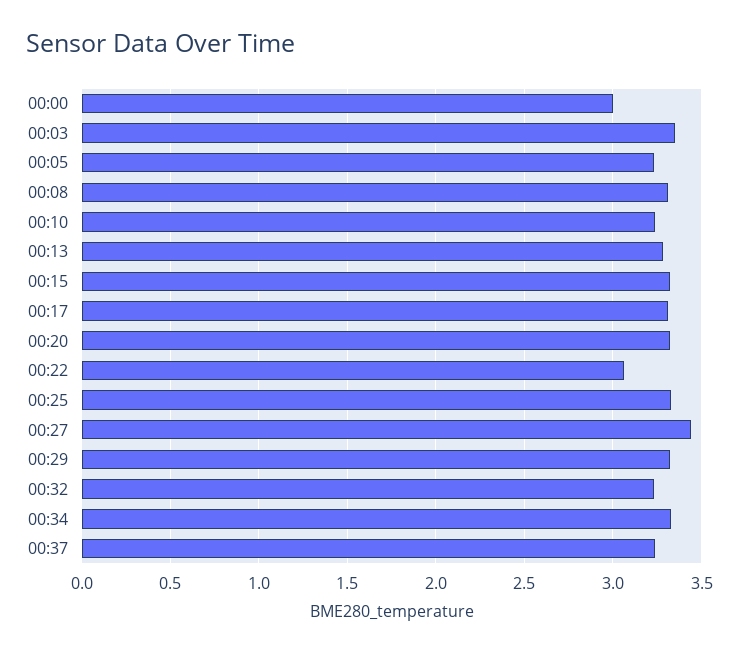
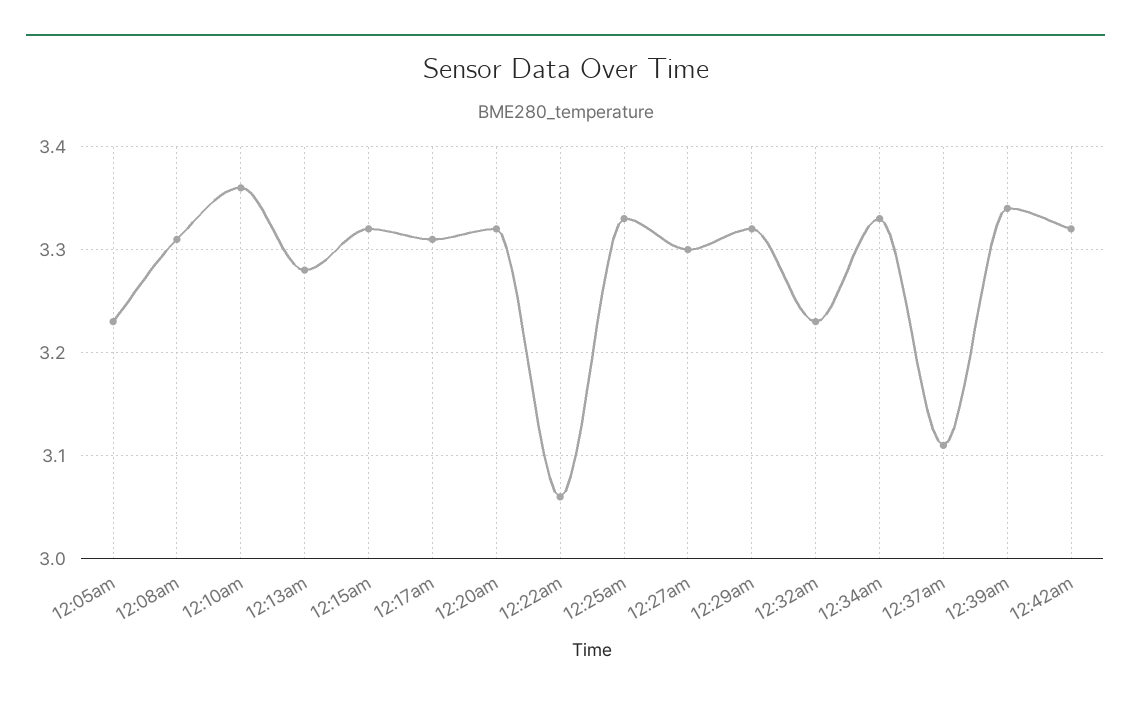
00:00: 3 -> none
00:03: 3.35 -> none
00:10: 3.25 -> 3.36
00:27: 3.45 -> 3.3
00:37: 3.25 -> 3.11
12:39am: none -> 3.34
12:42am: none -> 3.32

